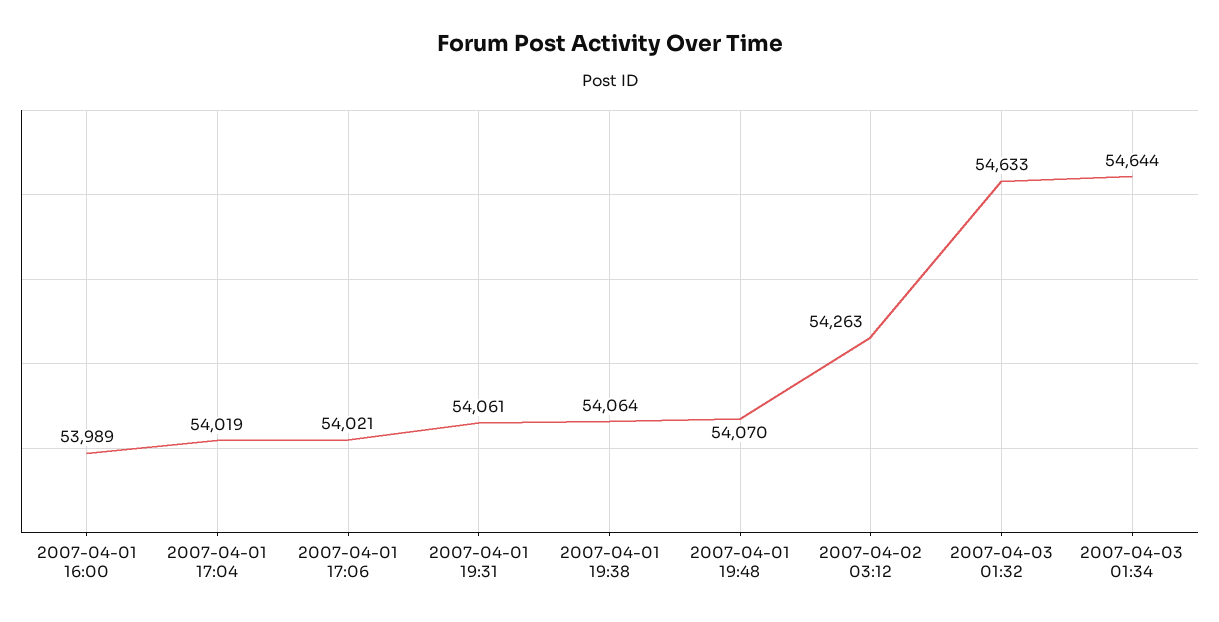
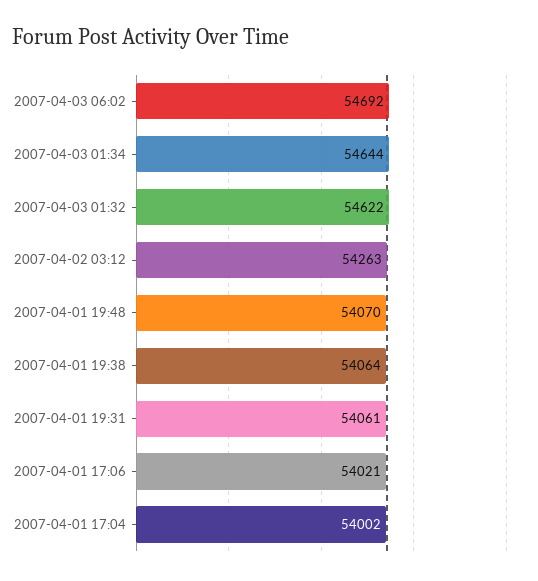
2007-04-01 16:00: 53989 -> none
2007-04-01 17:04: 54019 -> 54002
2007-04-03 01:32: 54633 -> 54622
2007-04-03 06:02: none -> 54692

